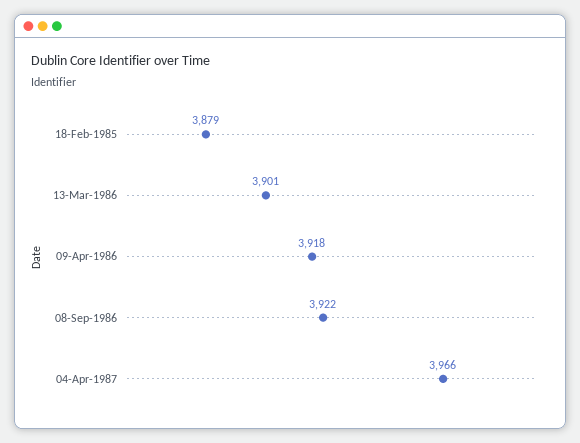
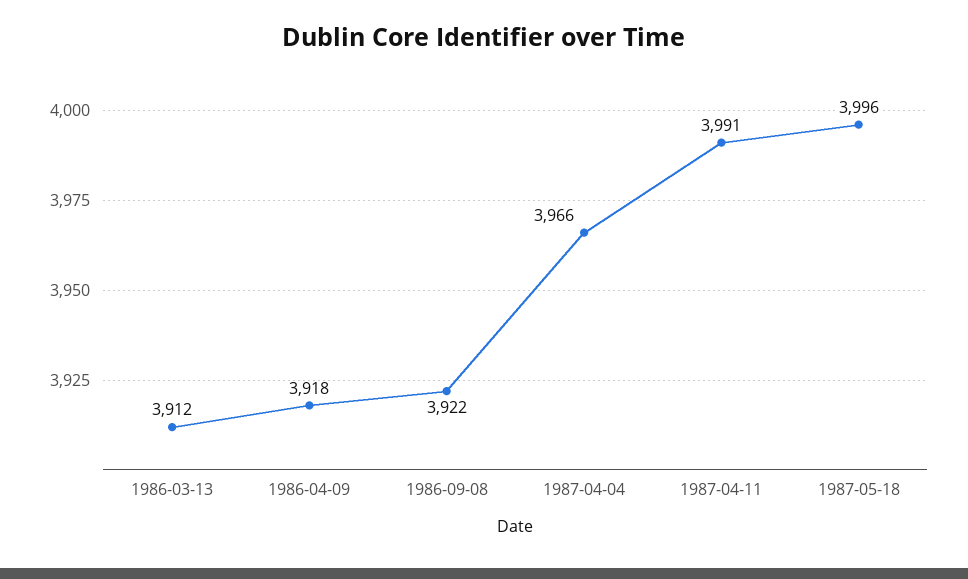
18-Feb-1985: 3879 -> none
13-Mar-1986: 3901 -> 3912
1987-04-11: none -> 3991
1987-05-18: none -> 3996

